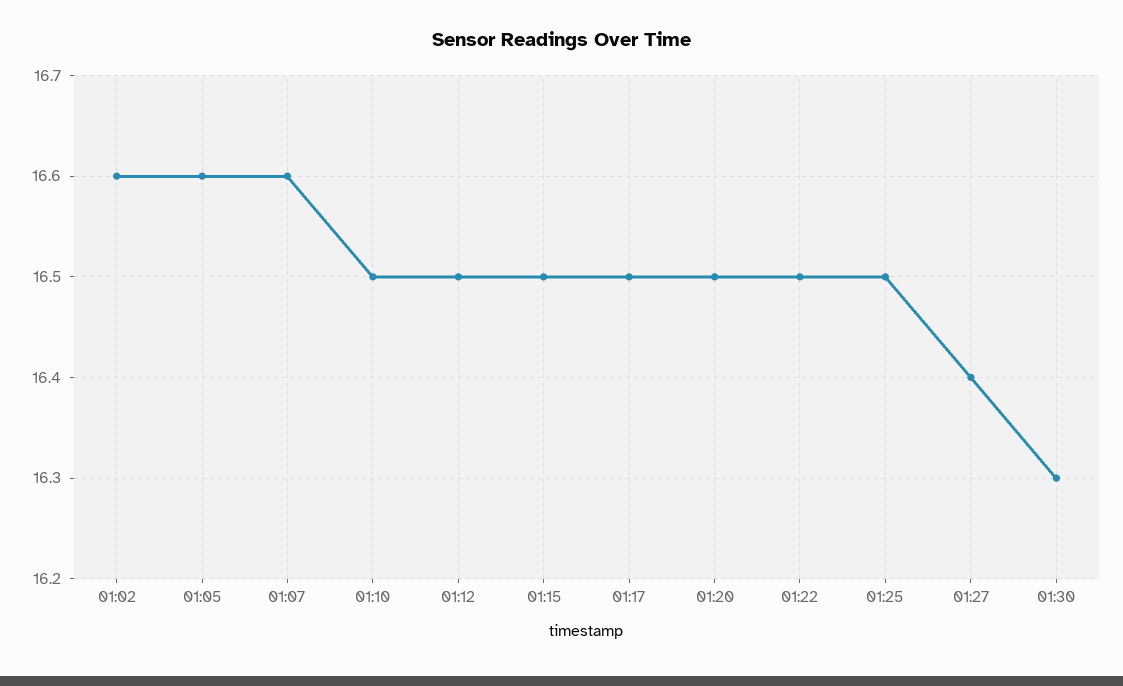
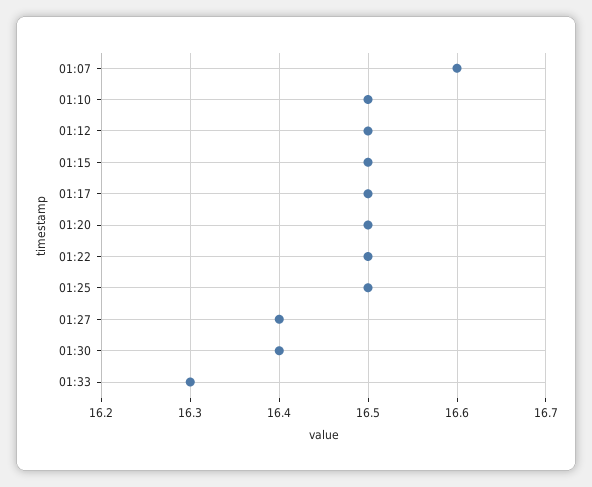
01:02: 16.6 -> none
01:05: 16.6 -> none
01:30: 16.3 -> 16.4
01:33: none -> 16.3

